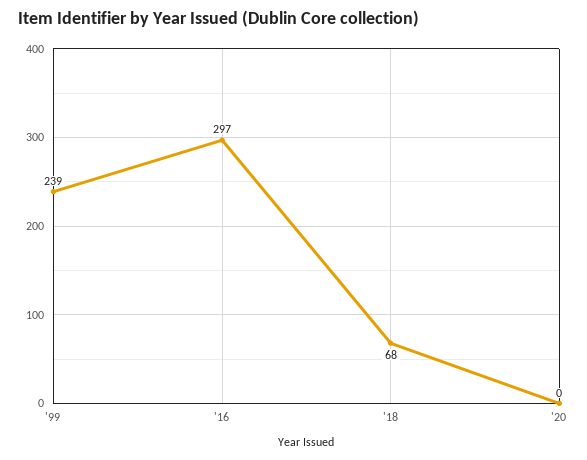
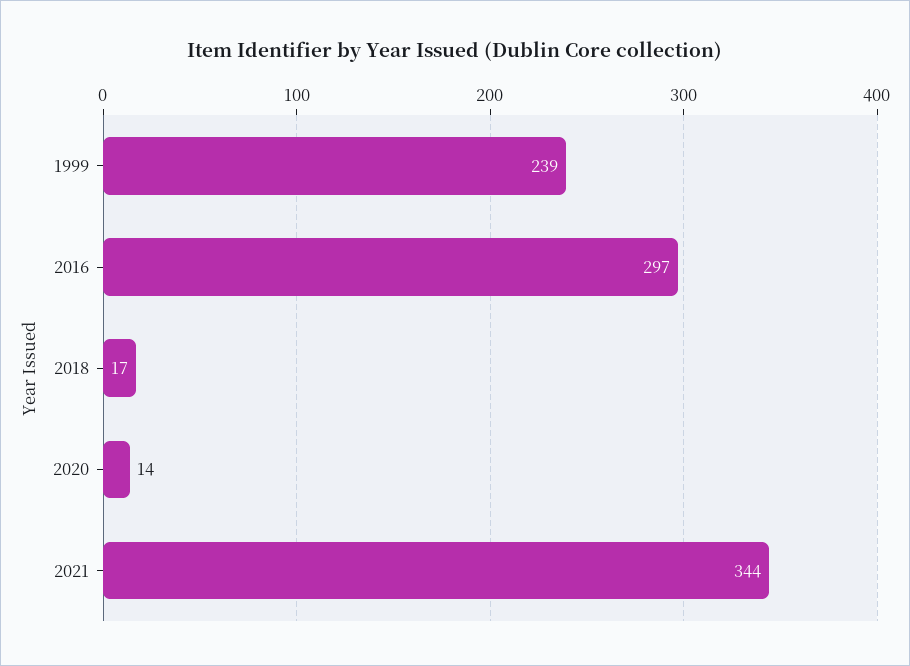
'18: 68 -> 17
'20: 0 -> 14
2021: none -> 344

